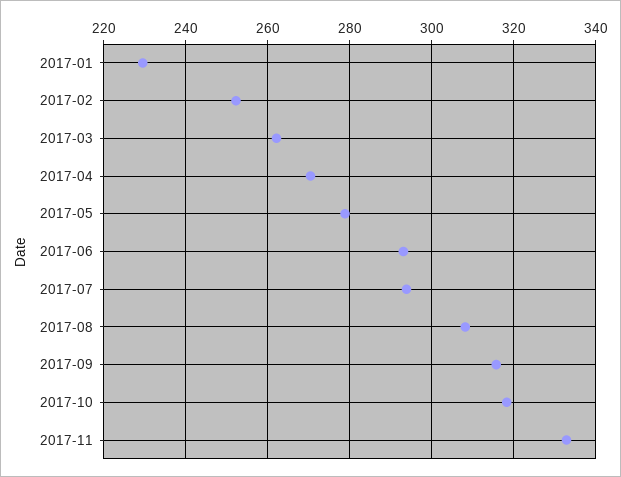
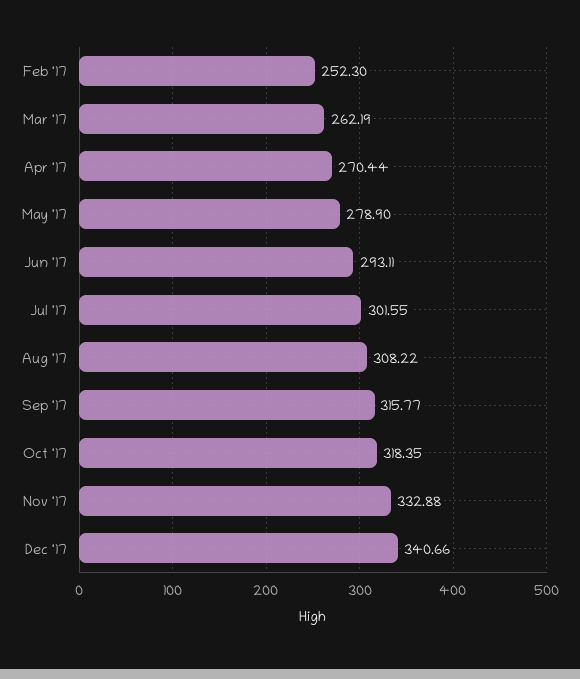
2017-01: 230 -> none
2017-07: 294 -> 301.55
Dec '17: none -> 340.66

